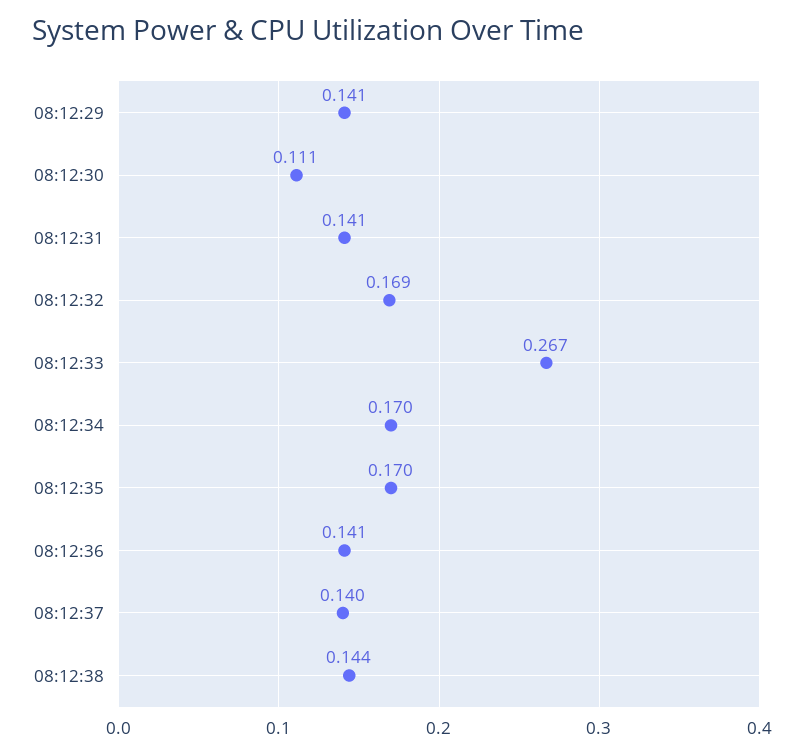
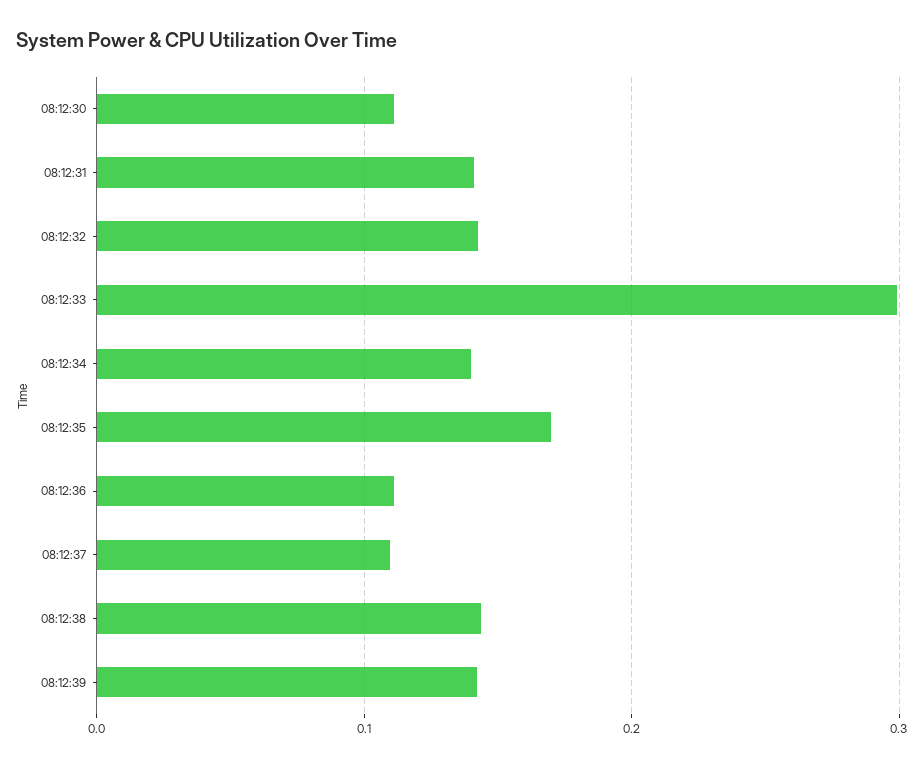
08:12:29: 0.141 -> none
08:12:32: 0.169 -> 0.14
08:12:33: 0.267 -> 0.3
08:12:34: 0.17 -> 0.14
08:12:36: 0.141 -> 0.11
08:12:37: 0.14 -> 0.11
08:12:39: none -> 0.14

